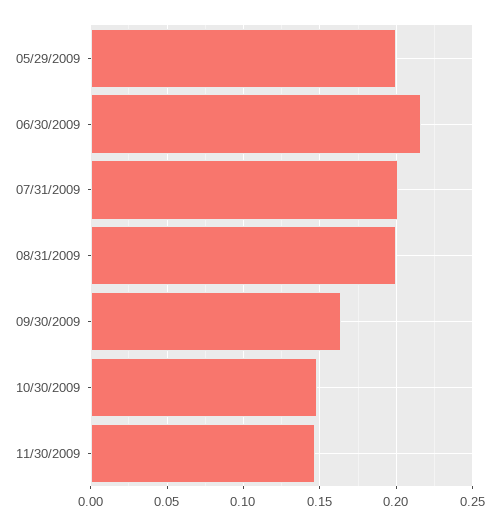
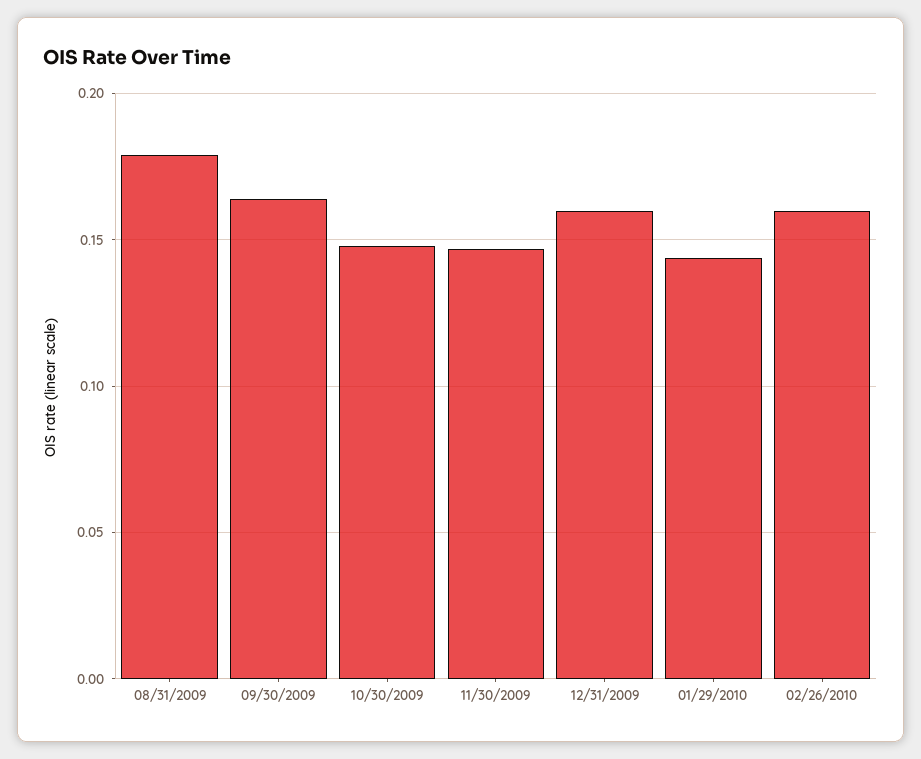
05/29/2009: 0.2 -> none
06/30/2009: 0.215 -> none
07/31/2009: 0.2 -> none
08/31/2009: 0.2 -> 0.18
12/31/2009: none -> 0.16
01/29/2010: none -> 0.145
02/26/2010: none -> 0.16

